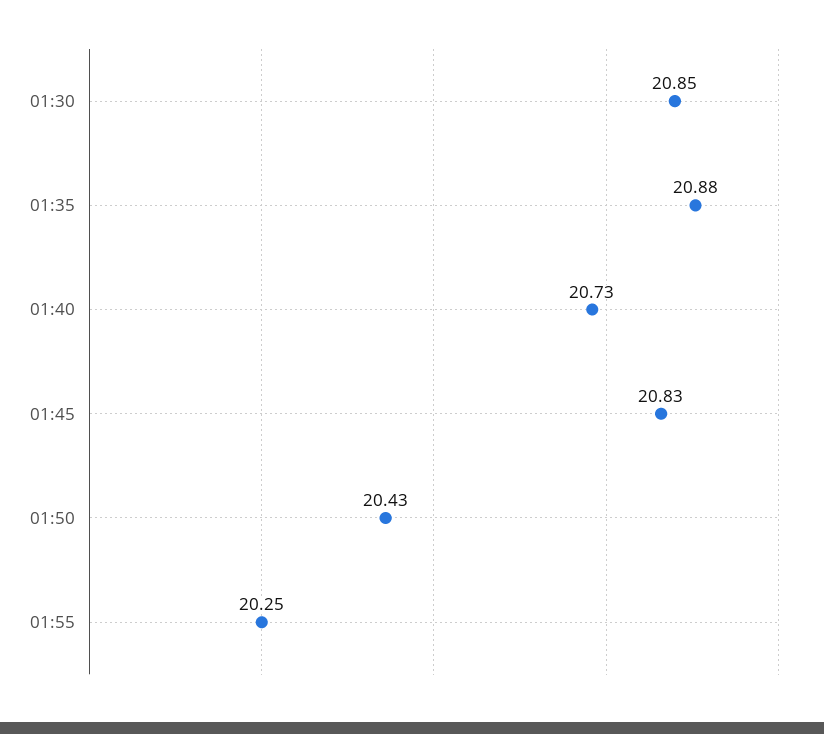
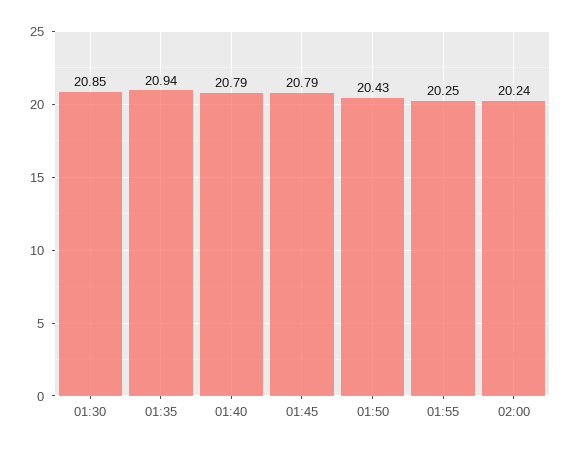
01:35: 20.88 -> 20.94
01:40: 20.73 -> 20.79
01:45: 20.83 -> 20.79
02:00: none -> 20.24

